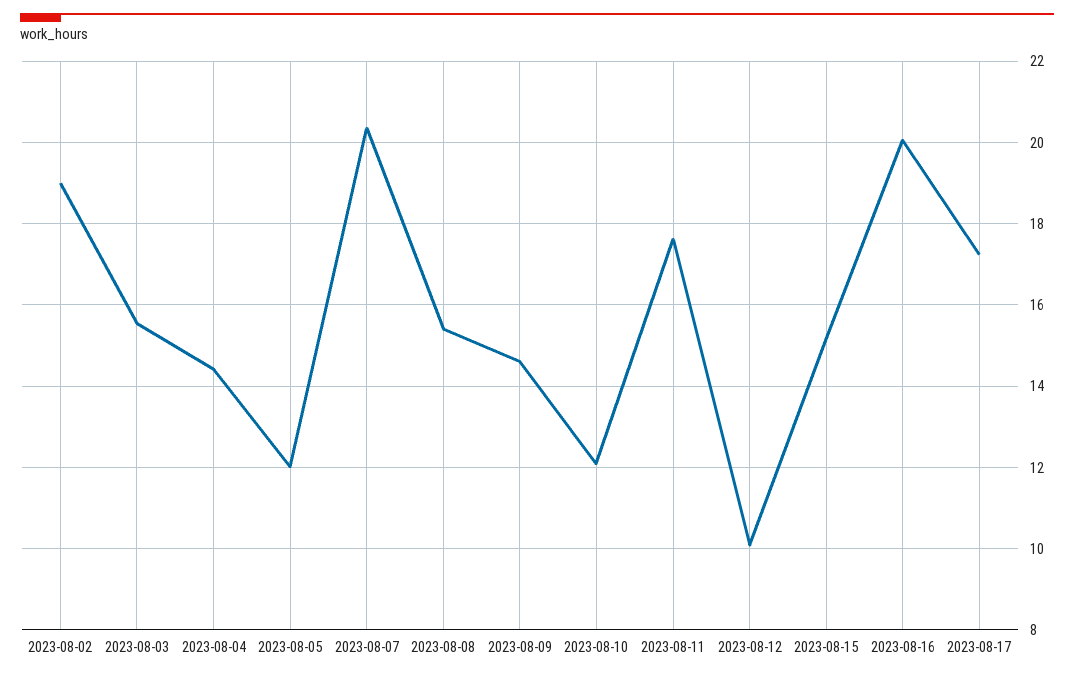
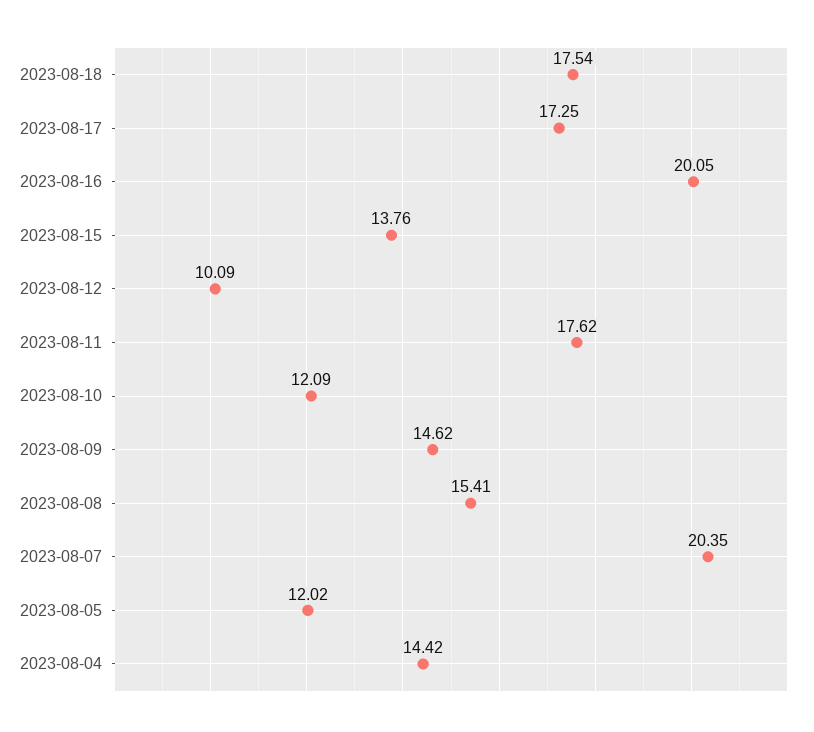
2023-08-02: 19 -> none
2023-08-03: 15.6 -> none
2023-08-15: 15.2 -> 13.76
2023-08-18: none -> 17.54

